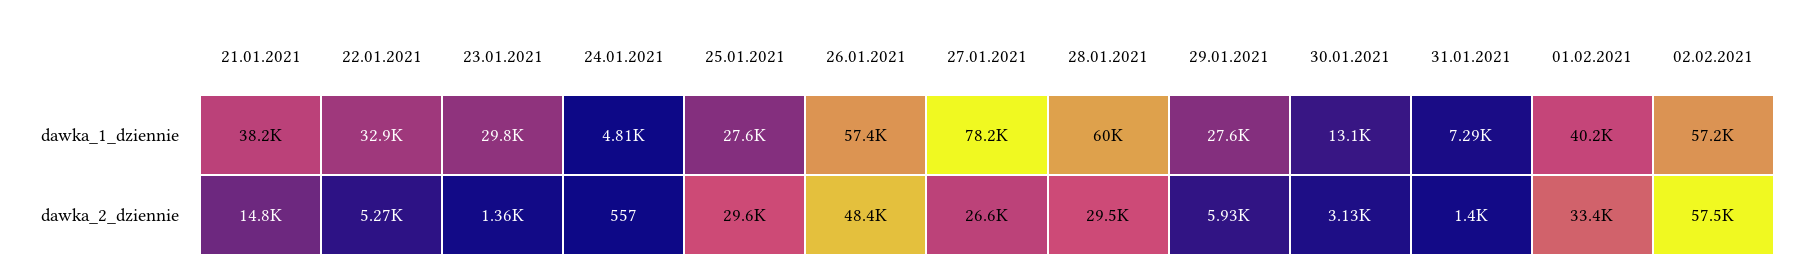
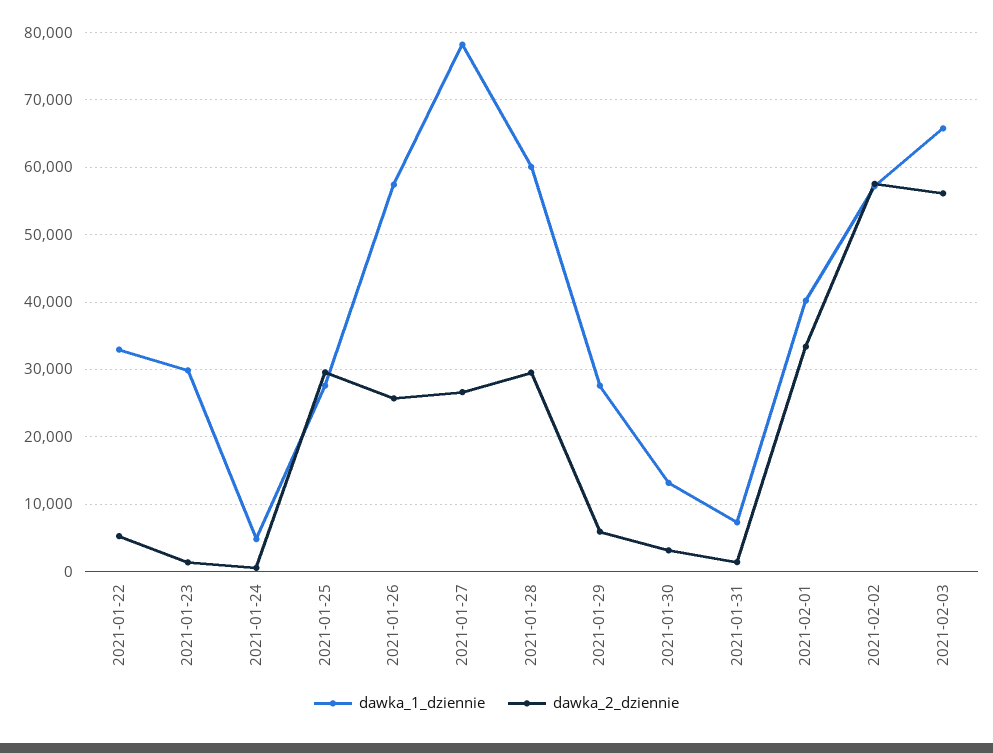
dawka_1_dziennie, 21.01.2021: 38200 -> none
dawka_2_dziennie, 21.01.2021: 14800 -> none
dawka_2_dziennie, 26.01.2021: 48400 -> 26000
dawka_1_dziennie, 2021-02-03: none -> 66000
dawka_2_dziennie, 2021-02-03: none -> 56000

